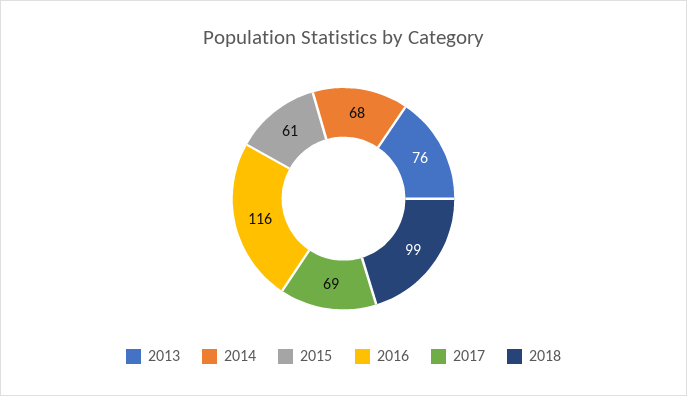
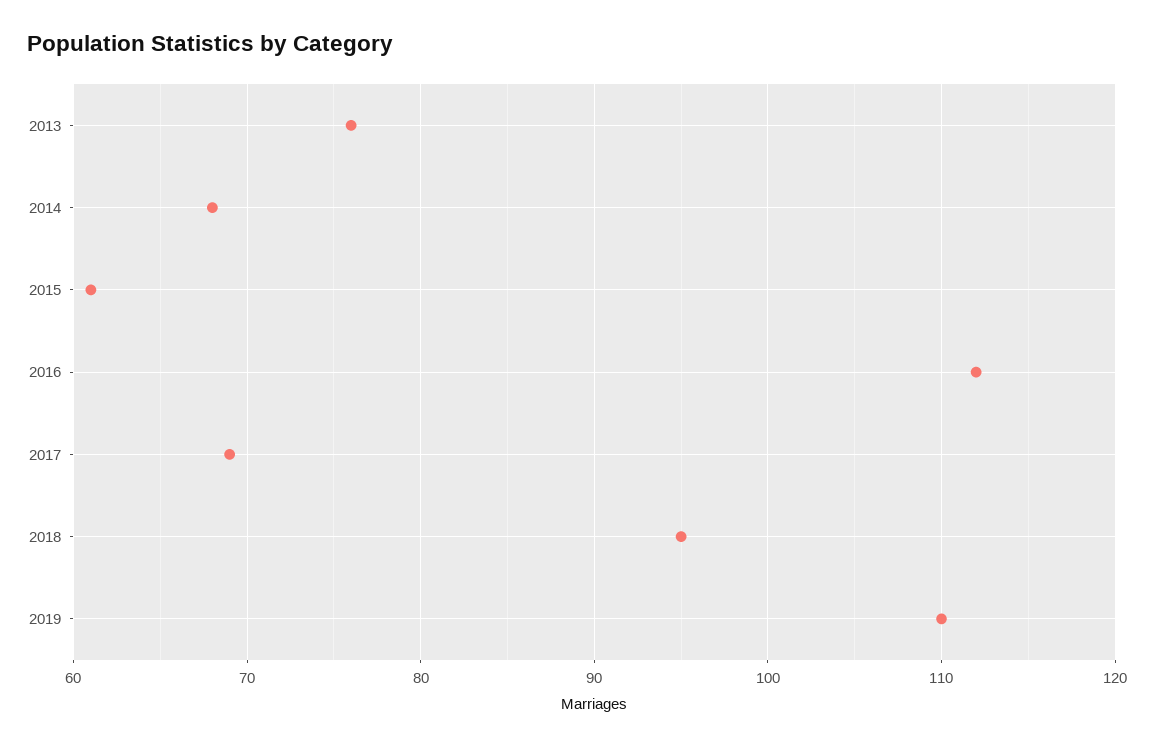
2016: 116 -> 112
2018: 99 -> 95
2019: none -> 110

